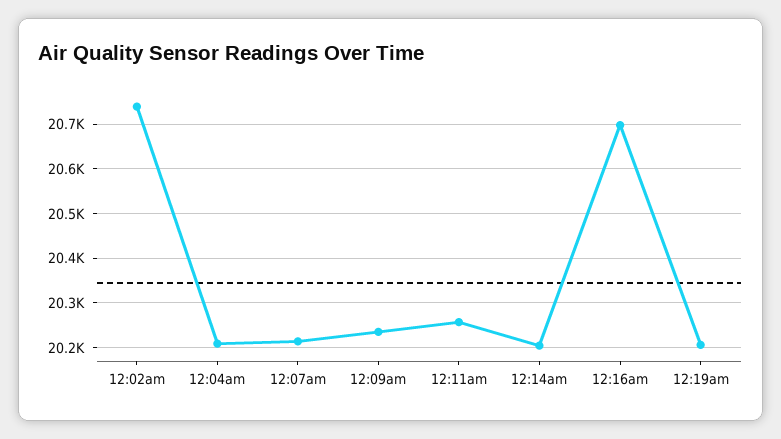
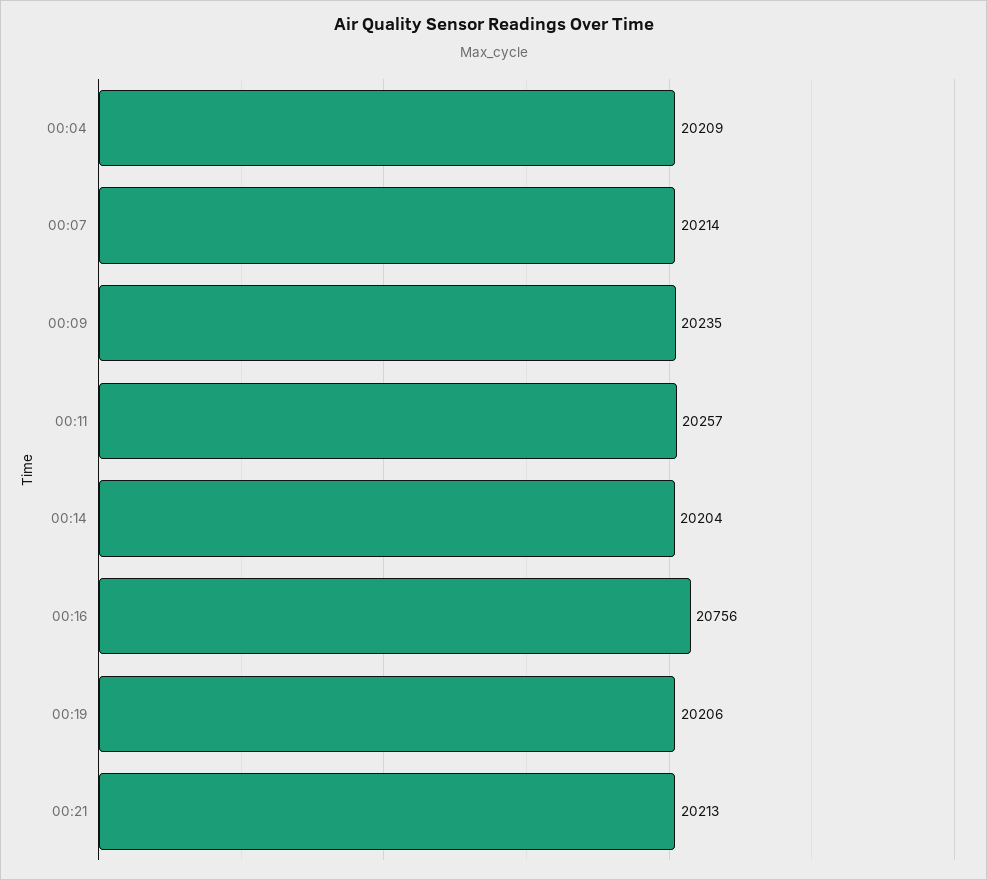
12:02am: 20740 -> none
12:16am: 20700 -> 20756
00:21: none -> 20213

